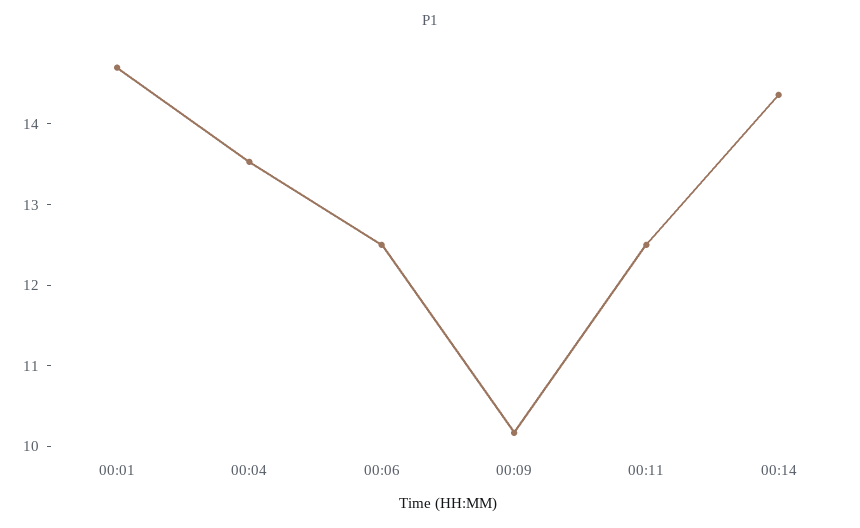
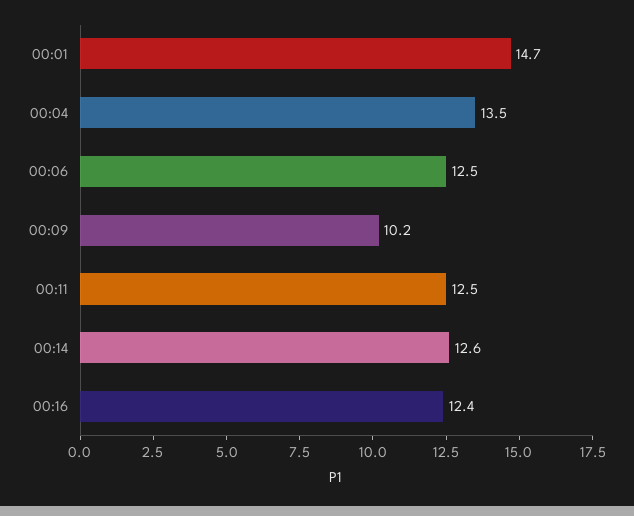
00:14: 14.4 -> 12.6
00:16: none -> 12.4

